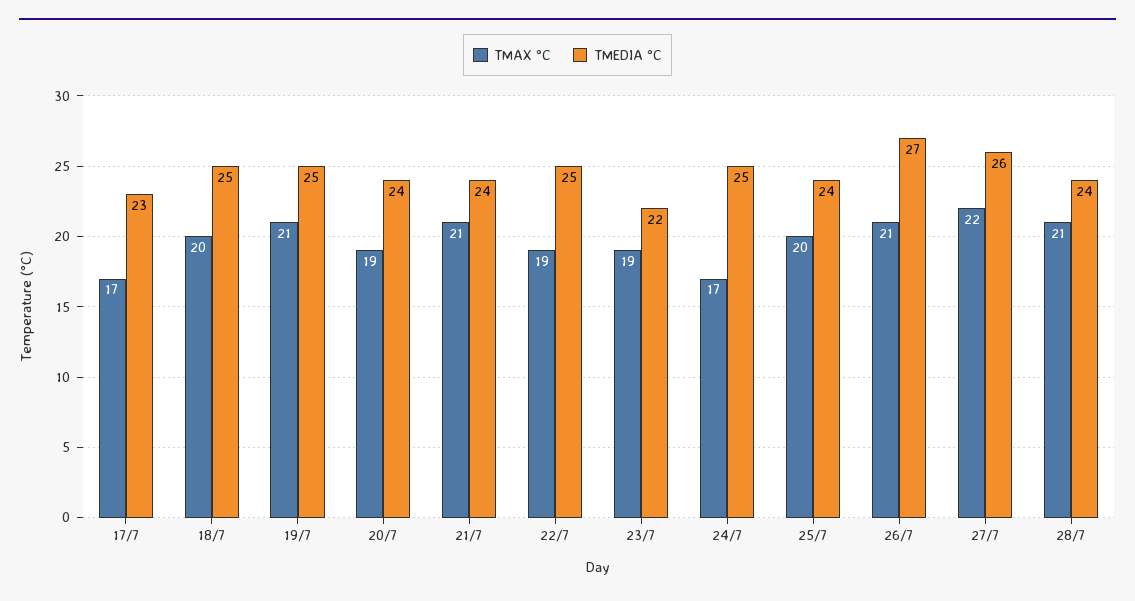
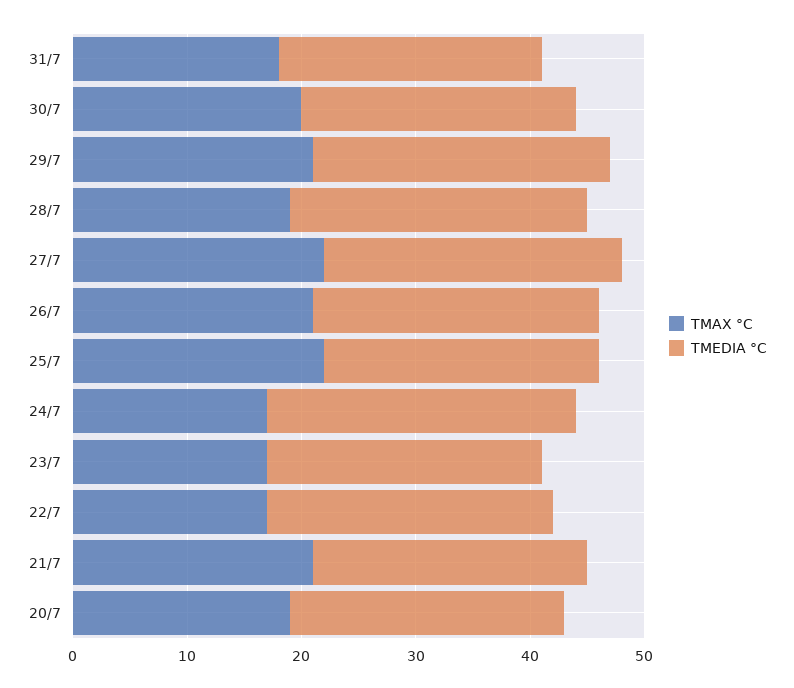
TMAX °C, 17/7: 17 -> none
TMEDIA °C, 17/7: 23 -> none
TMAX °C, 18/7: 20 -> none
TMEDIA °C, 18/7: 25 -> none
TMAX °C, 19/7: 21 -> none
TMEDIA °C, 19/7: 25 -> none
TMAX °C, 22/7: 19 -> 17
TMAX °C, 23/7: 19 -> 17
TMEDIA °C, 23/7: 22 -> 24
TMEDIA °C, 24/7: 25 -> 27
TMAX °C, 25/7: 20 -> 22
TMEDIA °C, 26/7: 27 -> 25
TMAX °C, 28/7: 21 -> 19
TMEDIA °C, 28/7: 24 -> 26
TMAX °C, 31/7: none -> 18
TMEDIA °C, 31/7: none -> 23
TMAX °C, 30/7: none -> 20
TMEDIA °C, 30/7: none -> 24
TMAX °C, 29/7: none -> 21
TMEDIA °C, 29/7: none -> 26

